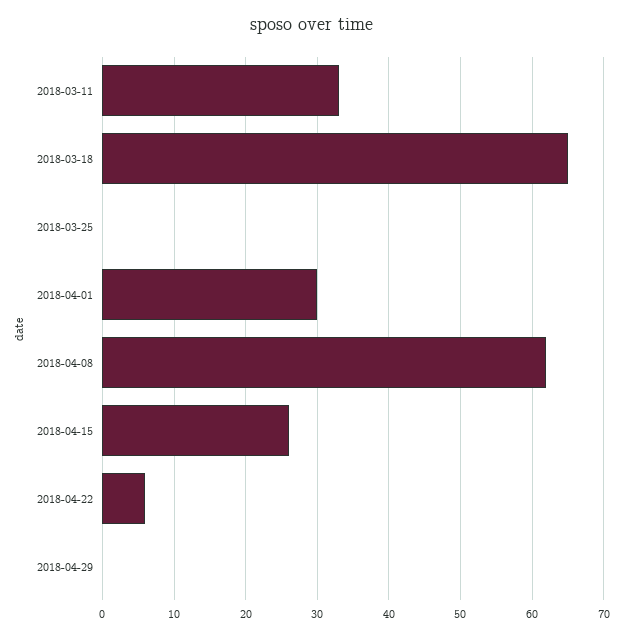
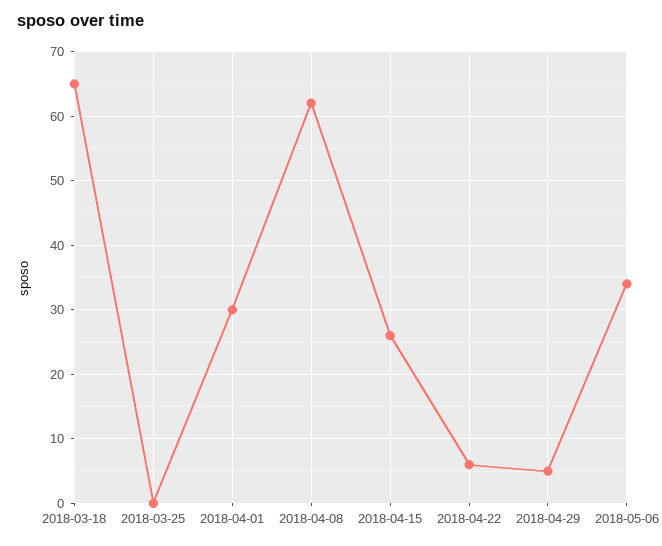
2018-03-11: 33 -> none
2018-04-29: 0 -> 5
2018-05-06: none -> 34

